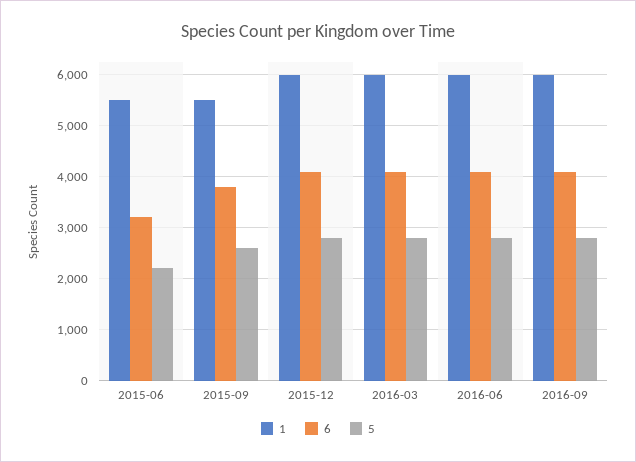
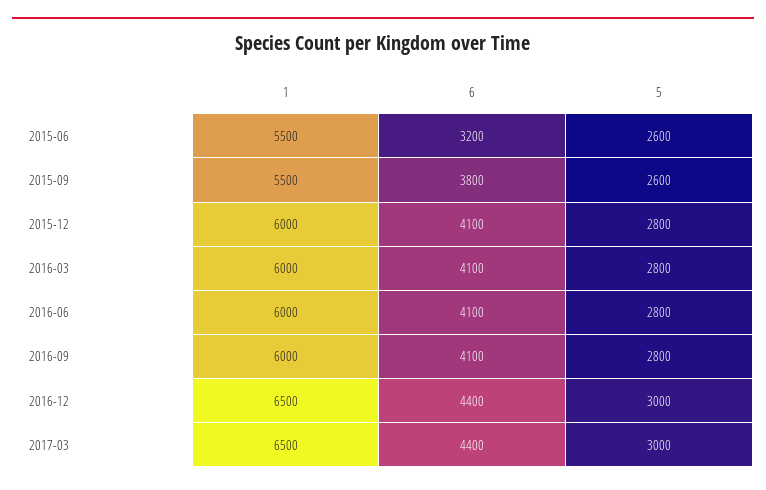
5, 2015-06: 2200 -> 2600
1, 2016-12: none -> 6500
6, 2016-12: none -> 4400
5, 2016-12: none -> 3000
1, 2017-03: none -> 6500
6, 2017-03: none -> 4400
5, 2017-03: none -> 3000

